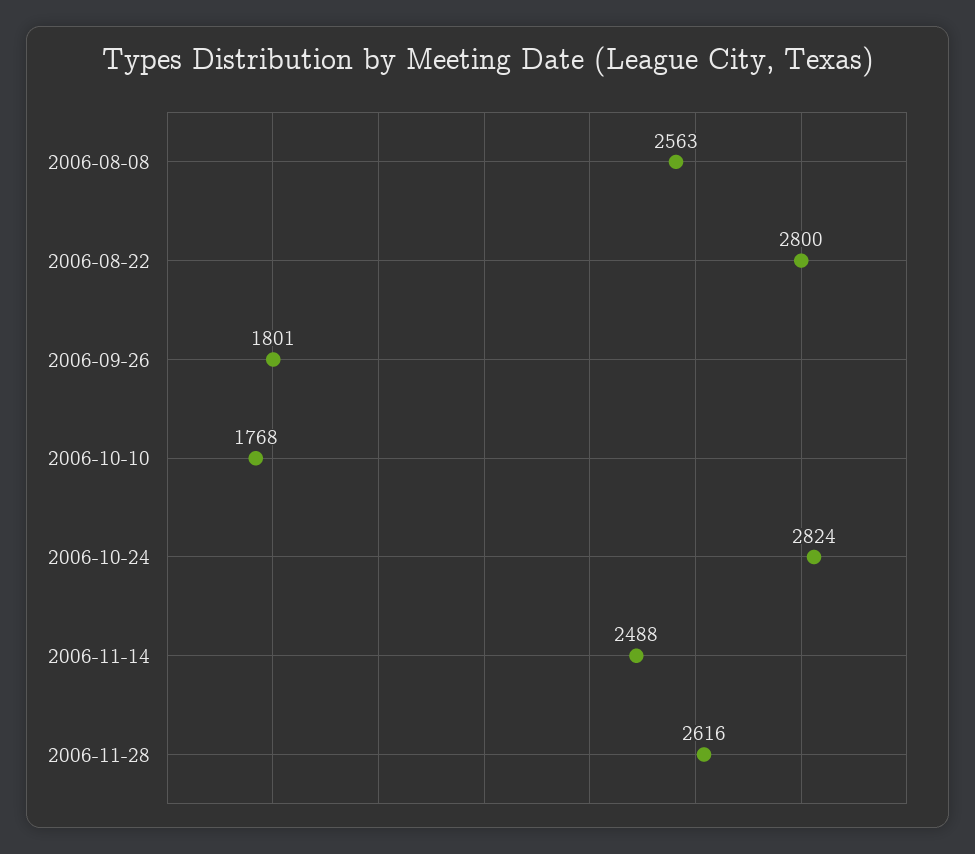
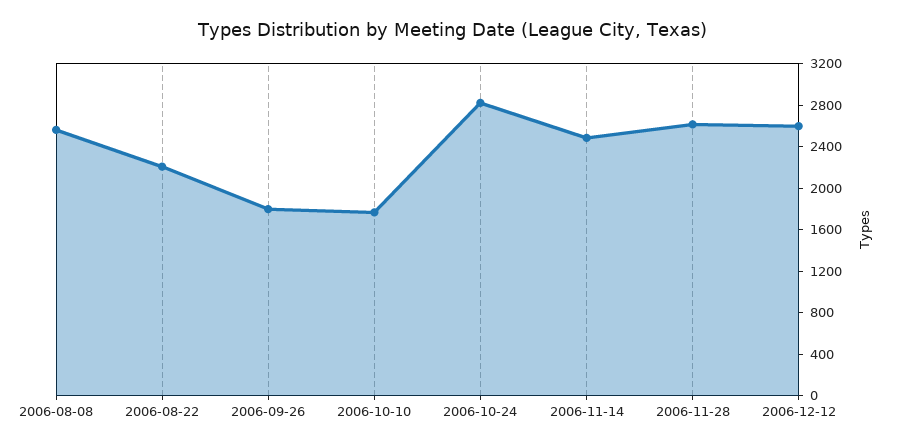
2006-08-22: 2800 -> 2200
2006-12-12: none -> 2600

